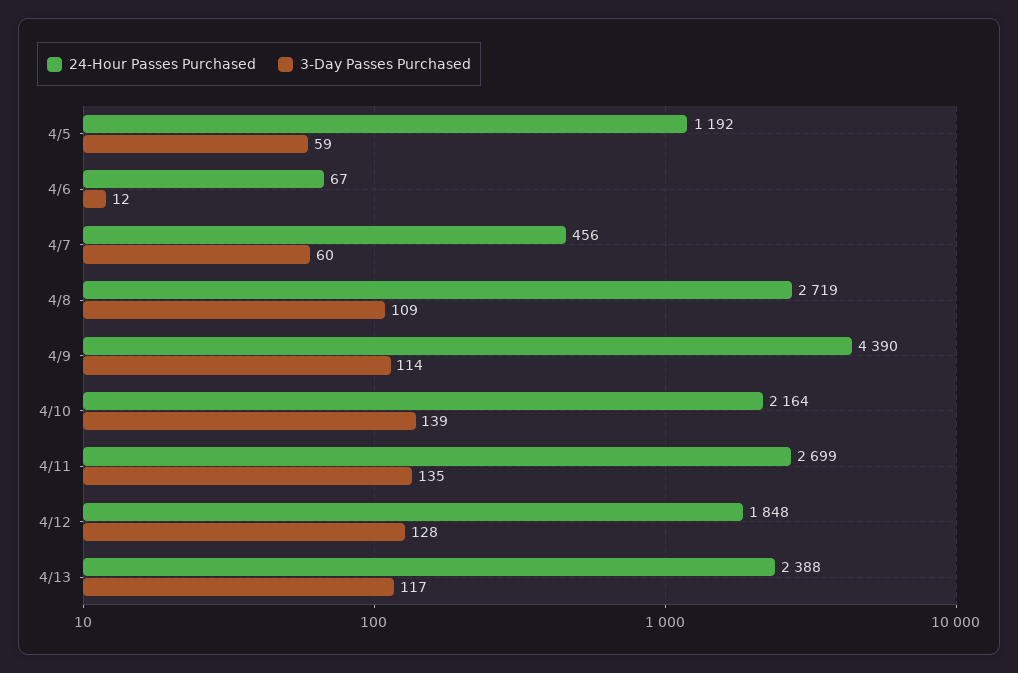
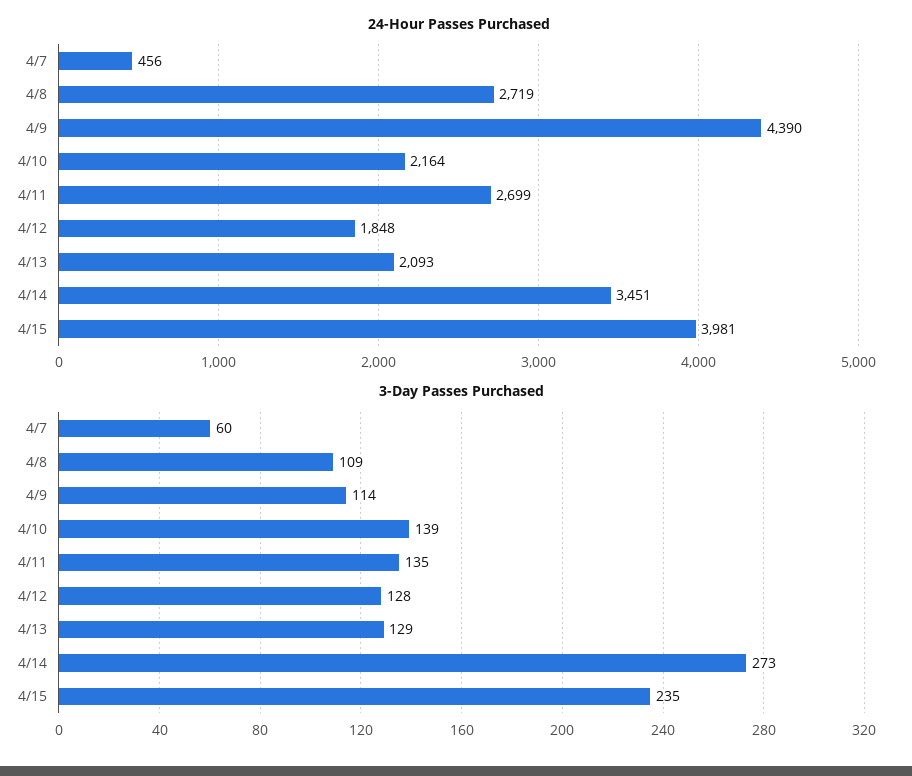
24-Hour Passes Purchased, 4/5: 1192 -> none
3-Day Passes Purchased, 4/5: 59 -> none
24-Hour Passes Purchased, 4/6: 67 -> none
3-Day Passes Purchased, 4/6: 12 -> none
24-Hour Passes Purchased, 4/13: 2388 -> 2093
3-Day Passes Purchased, 4/13: 117 -> 129
24-Hour Passes Purchased, 4/14: none -> 3451
24-Hour Passes Purchased, 4/15: none -> 3981
3-Day Passes Purchased, 4/14: none -> 273
3-Day Passes Purchased, 4/15: none -> 235

